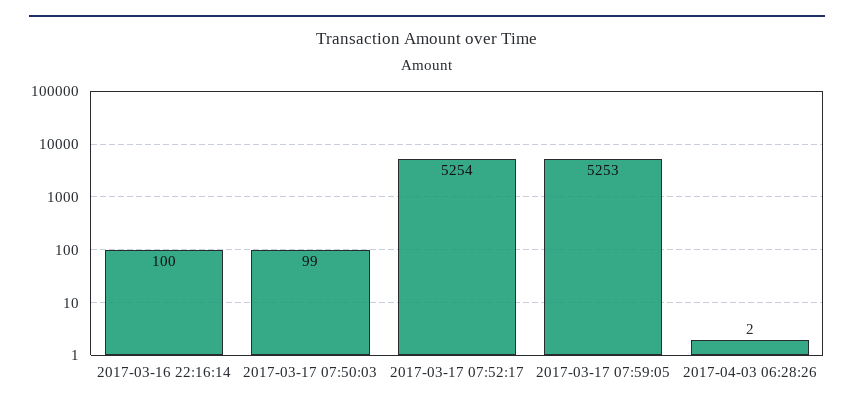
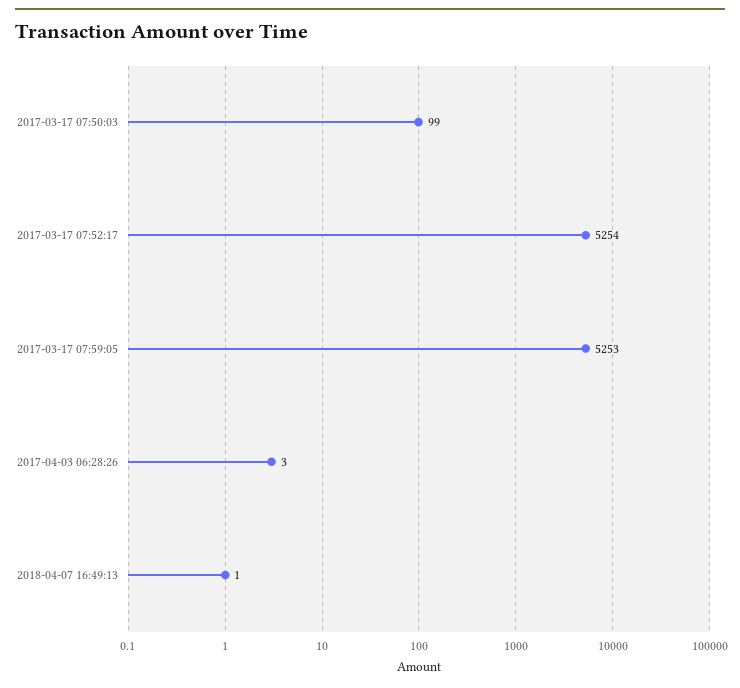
2017-03-16 22:16:14: 100 -> none
2017-04-03 06:28:26: 2 -> 3
2018-04-07 16:49:13: none -> 1

